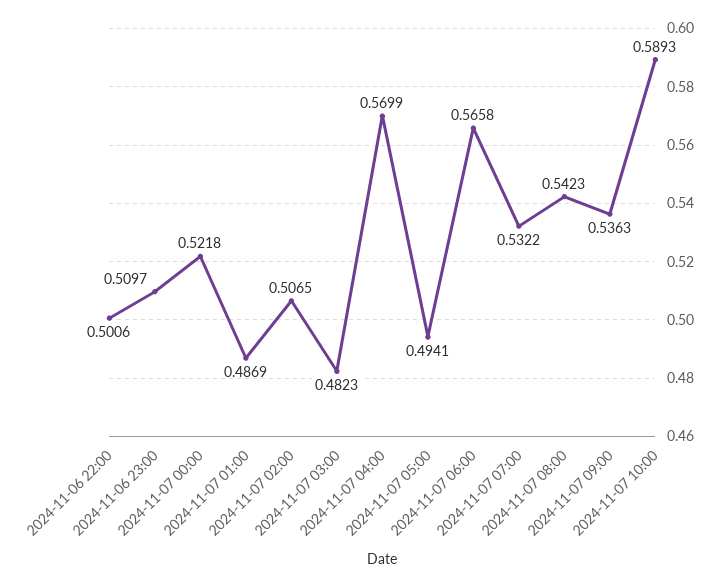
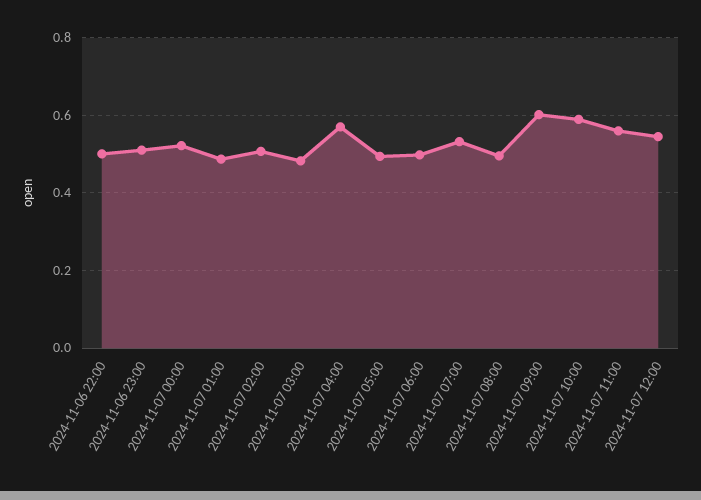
2024-11-07 06:00: 0.5658 -> 0.5
2024-11-07 08:00: 0.5423 -> 0.5
2024-11-07 09:00: 0.5363 -> 0.6
2024-11-07 11:00: none -> 0.56
2024-11-07 12:00: none -> 0.54

